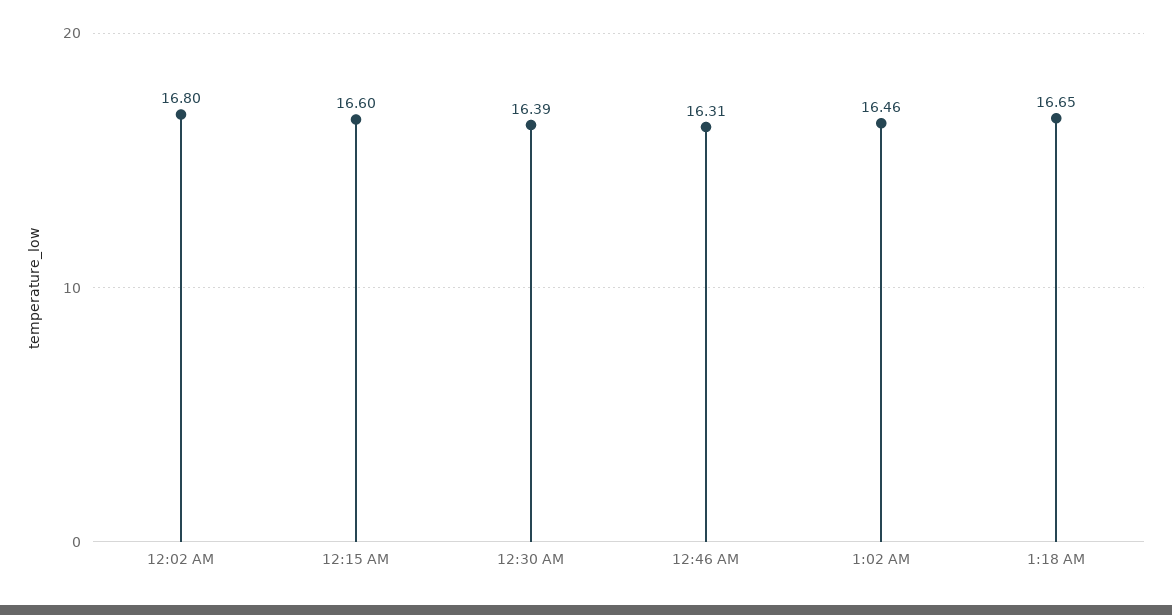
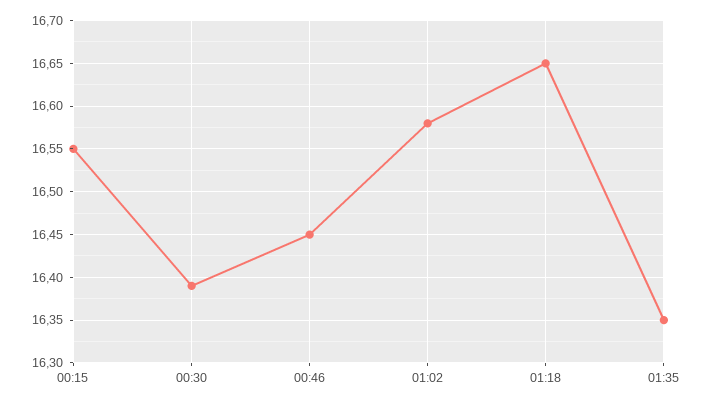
12:02 AM: 16.8 -> none
12:15 AM: 16.6 -> 16.55
12:46 AM: 16.31 -> 16.45
1:02 AM: 16.46 -> 16.58
01:35: none -> 16.35

